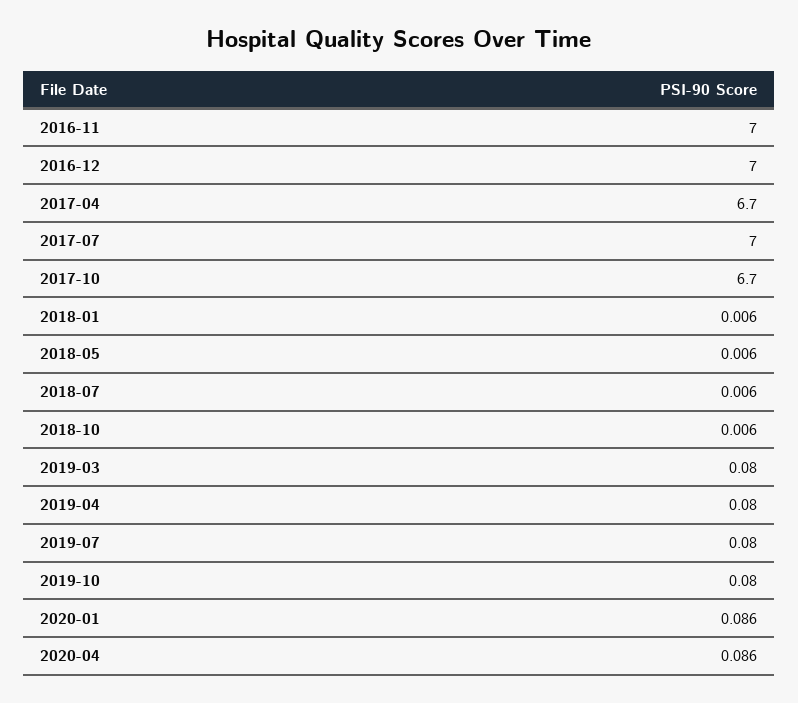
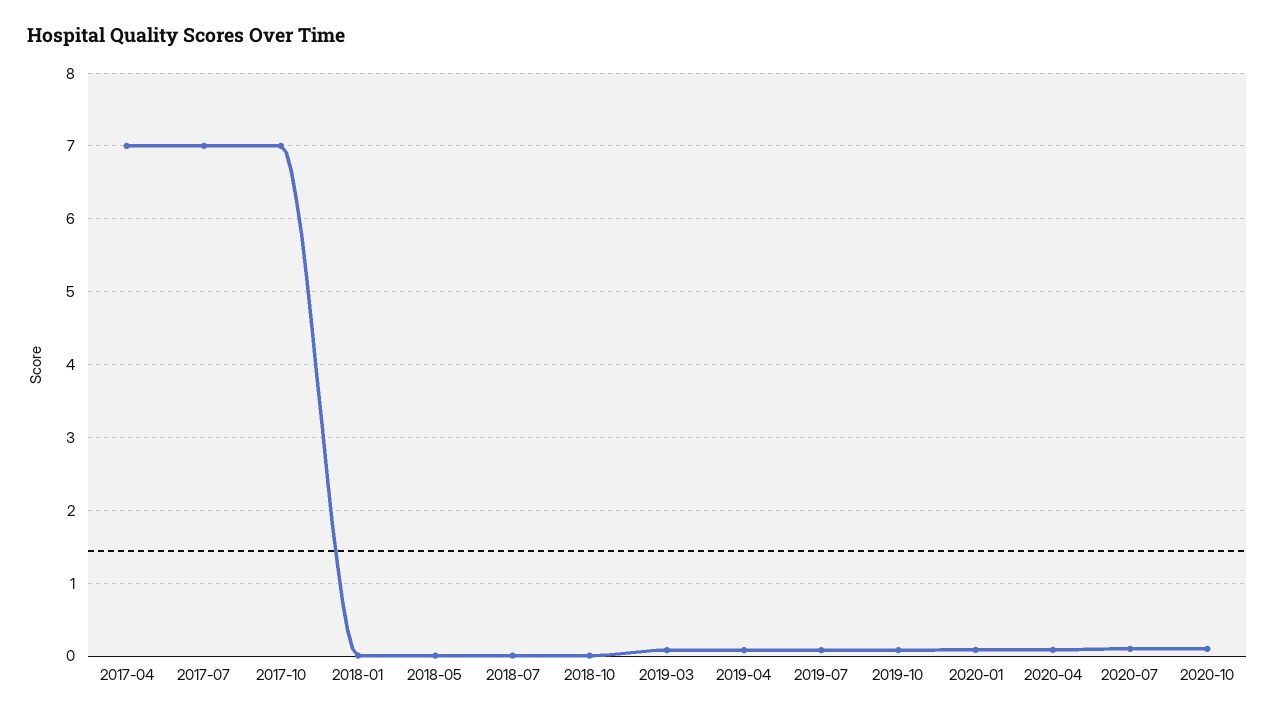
2016-11: 7 -> none
2016-12: 7 -> none
2017-04: 6.7 -> 7
2017-10: 6.7 -> 7
2020-07: none -> 0.1
2020-10: none -> 0.1

